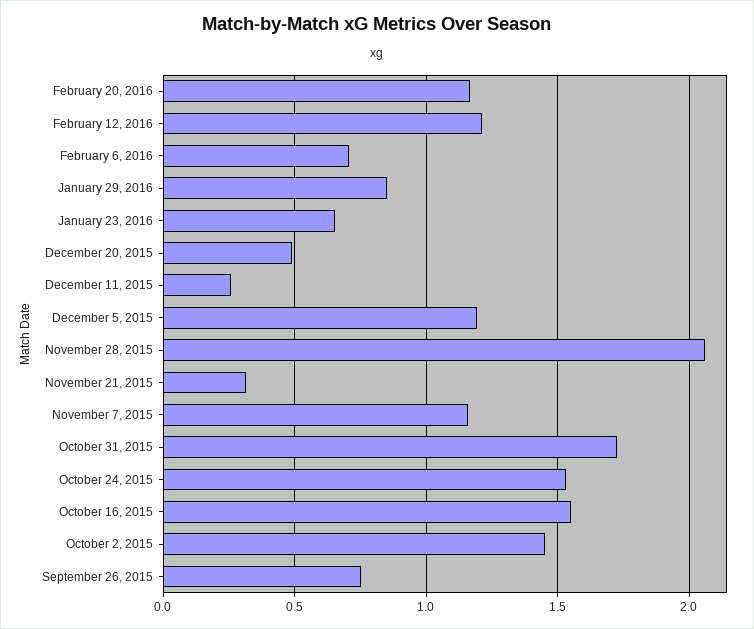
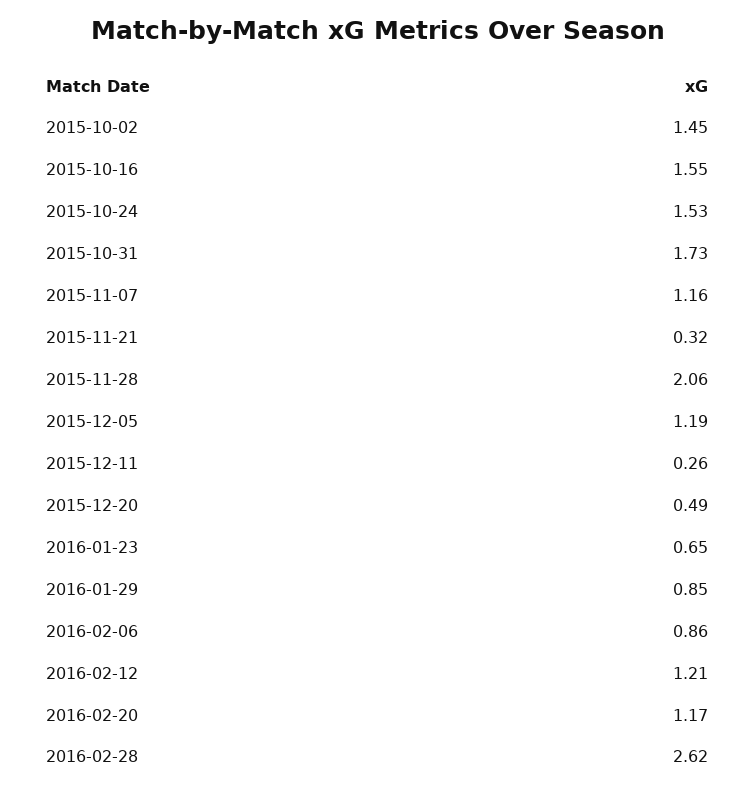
February 6, 2016: 0.7 -> 0.86
September 26, 2015: 0.75 -> none
2016-02-28: none -> 2.62

